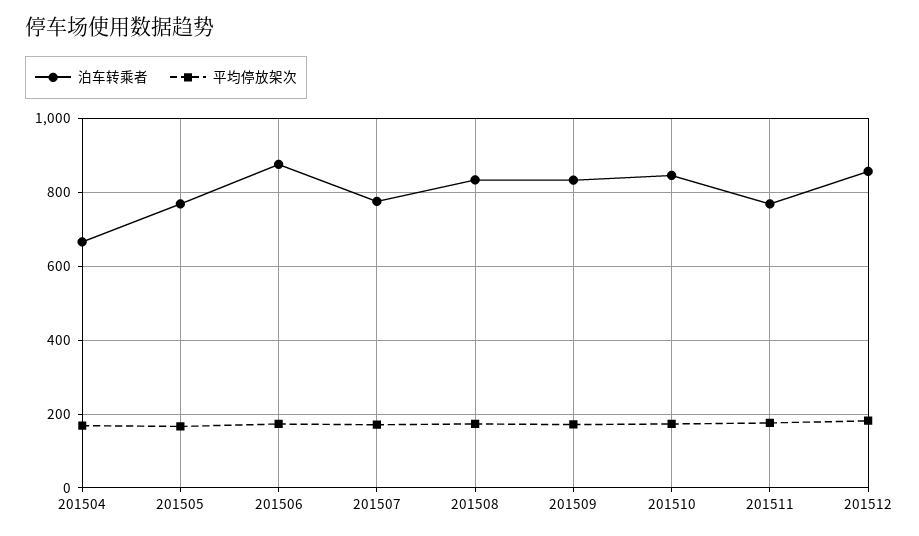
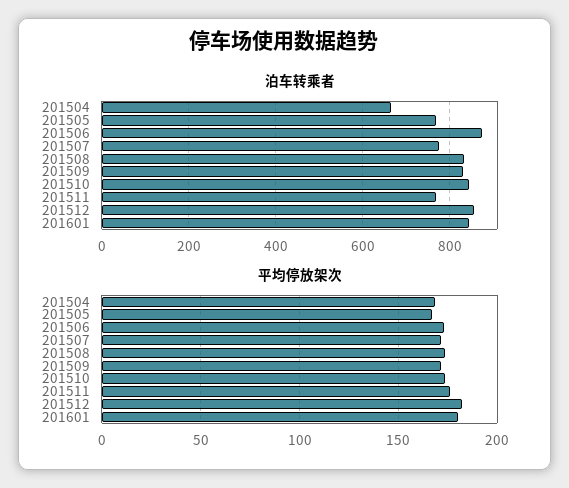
泊车转乘者, 201601: none -> 840
平均停放架次, 201601: none -> 180

